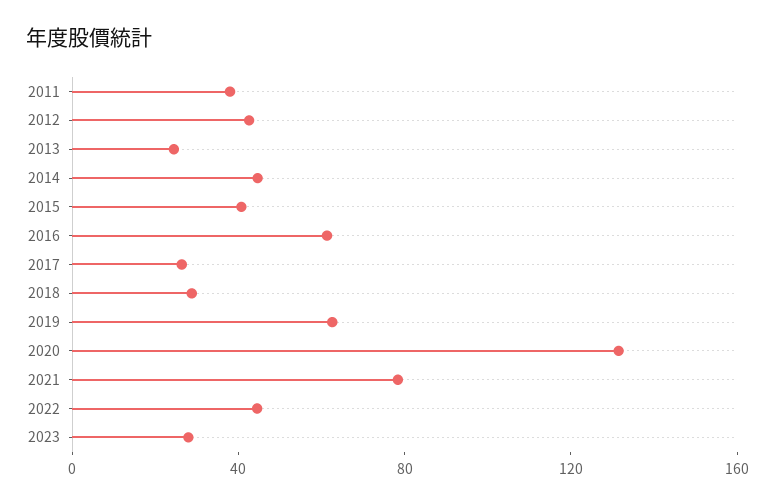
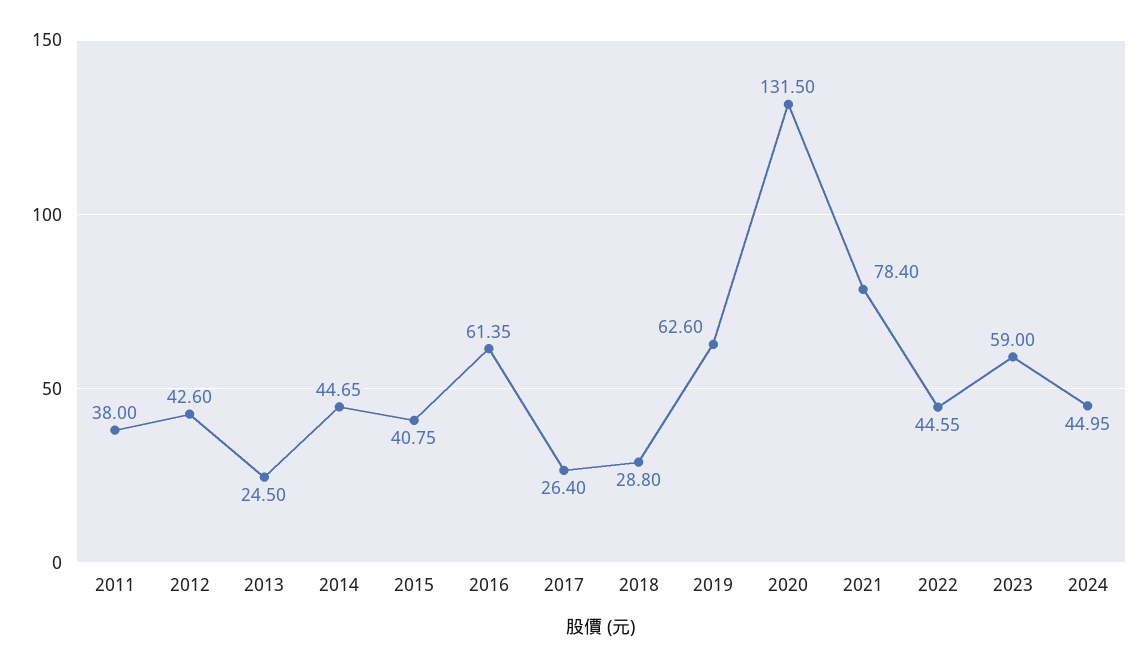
2023: 30 -> 59
2024: none -> 44.95

